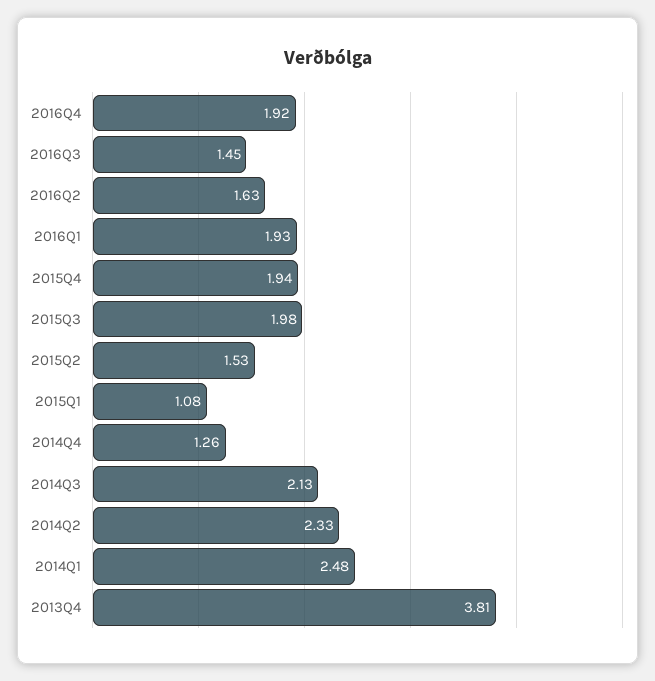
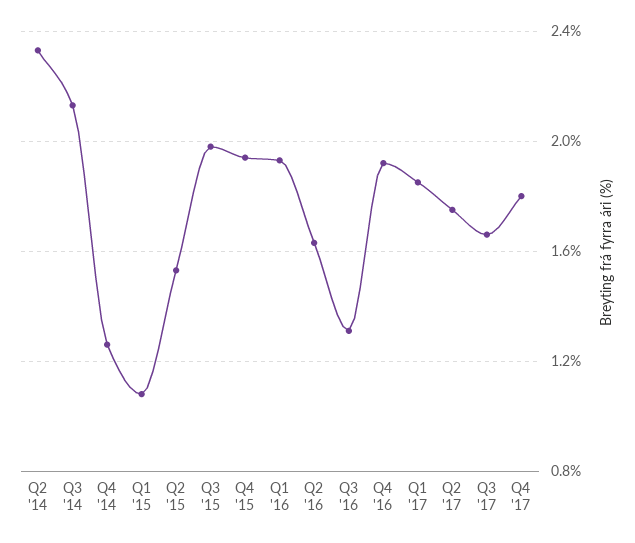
2016Q3: 1.45 -> 1.3
2014Q1: 2.48 -> none
2013Q4: 3.81 -> none
Q1 '17: none -> 1.85
Q2 '17: none -> 1.75
Q3 '17: none -> 1.65
Q4 '17: none -> 1.8

